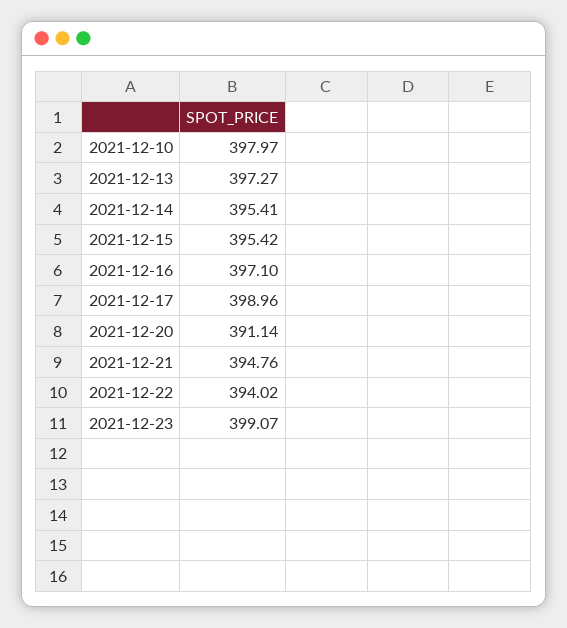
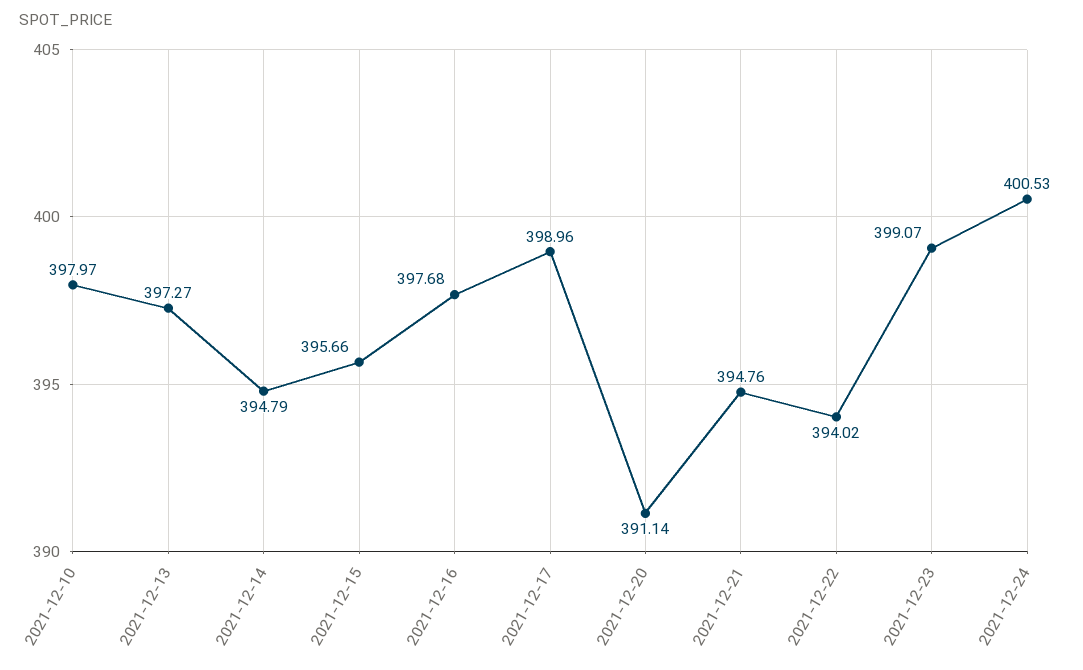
2021-12-14: 395.41 -> 394.79
2021-12-15: 395.42 -> 395.66
2021-12-16: 397.1 -> 397.68
2021-12-24: none -> 400.53

